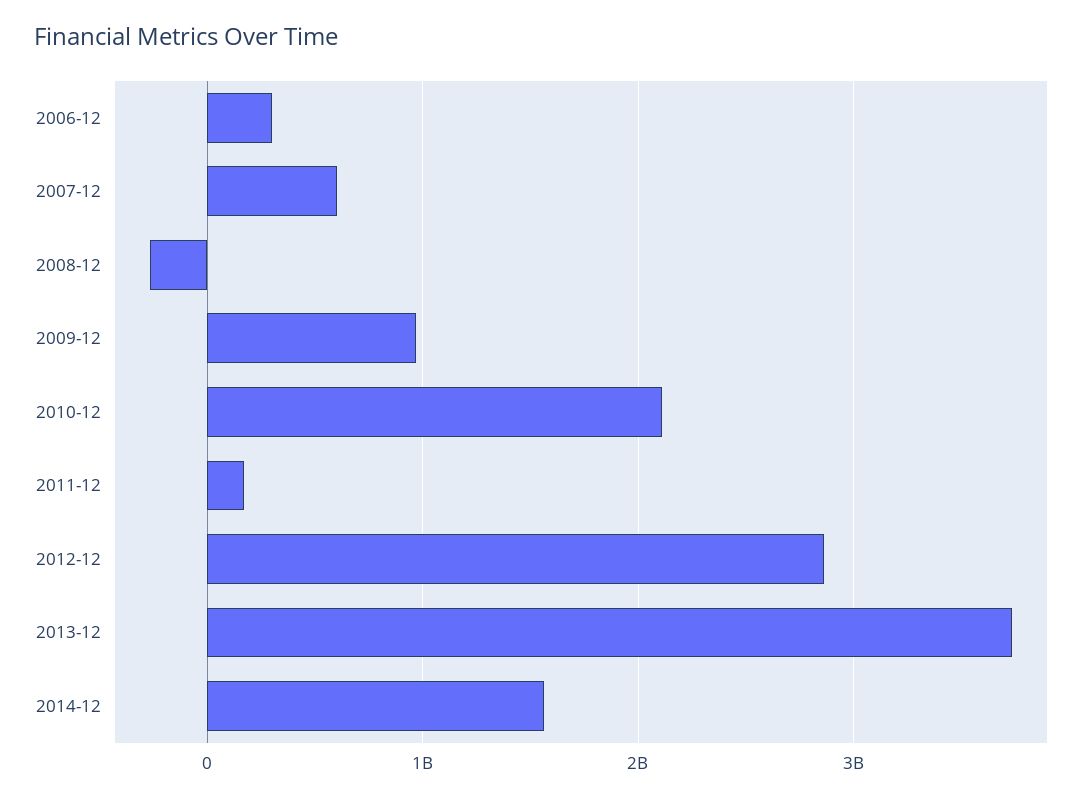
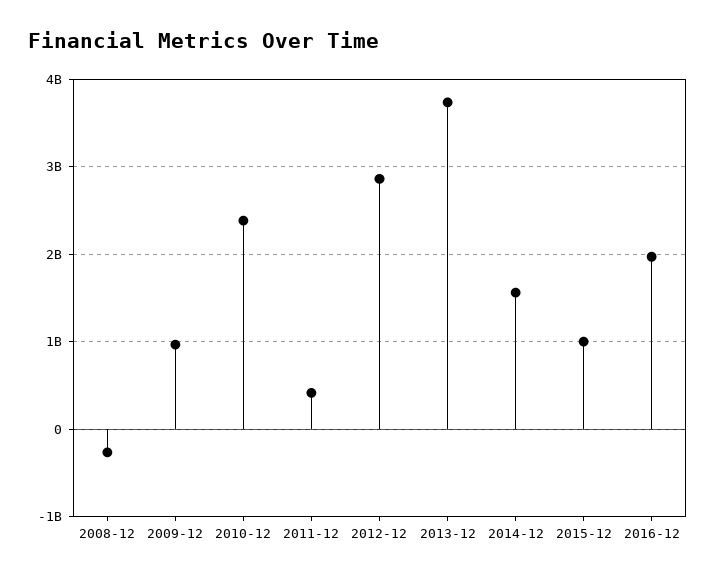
2006-12: 300000000 -> none
2007-12: 600000000 -> none
2010-12: 2100000000 -> 2400000000
2011-12: 200000000 -> 400000000
2015-12: none -> 1000000000
2016-12: none -> 2000000000

